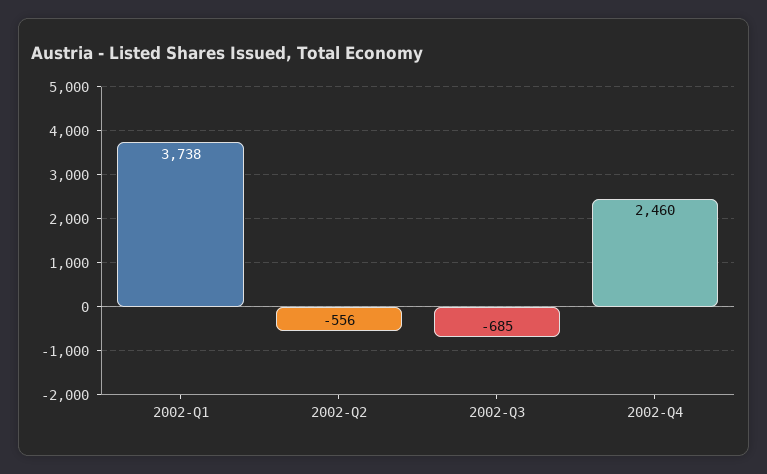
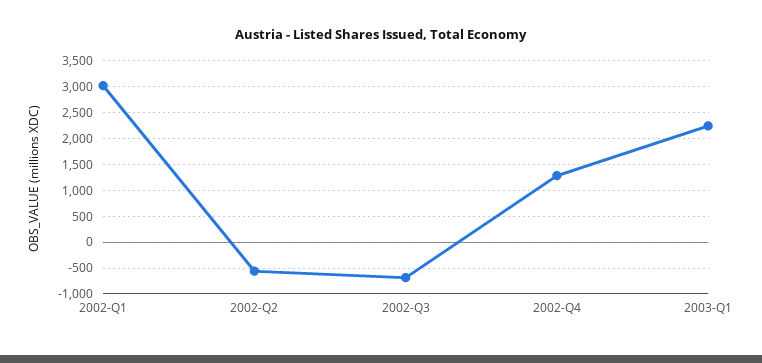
2002-Q1: 3738 -> 3000
2002-Q4: 2460 -> 1250
2003-Q1: none -> 2250

